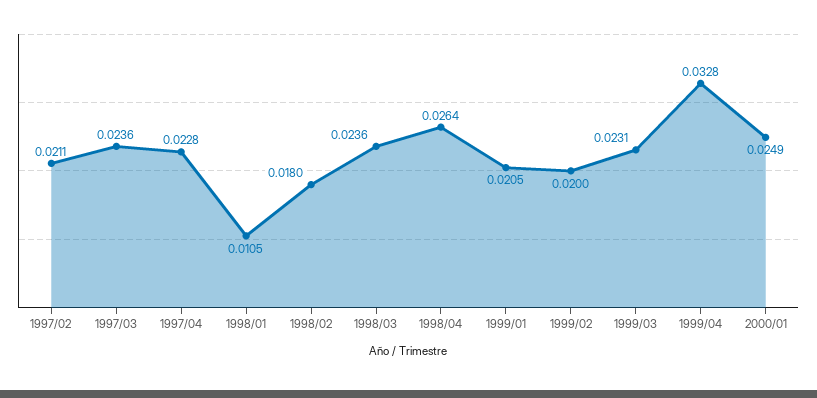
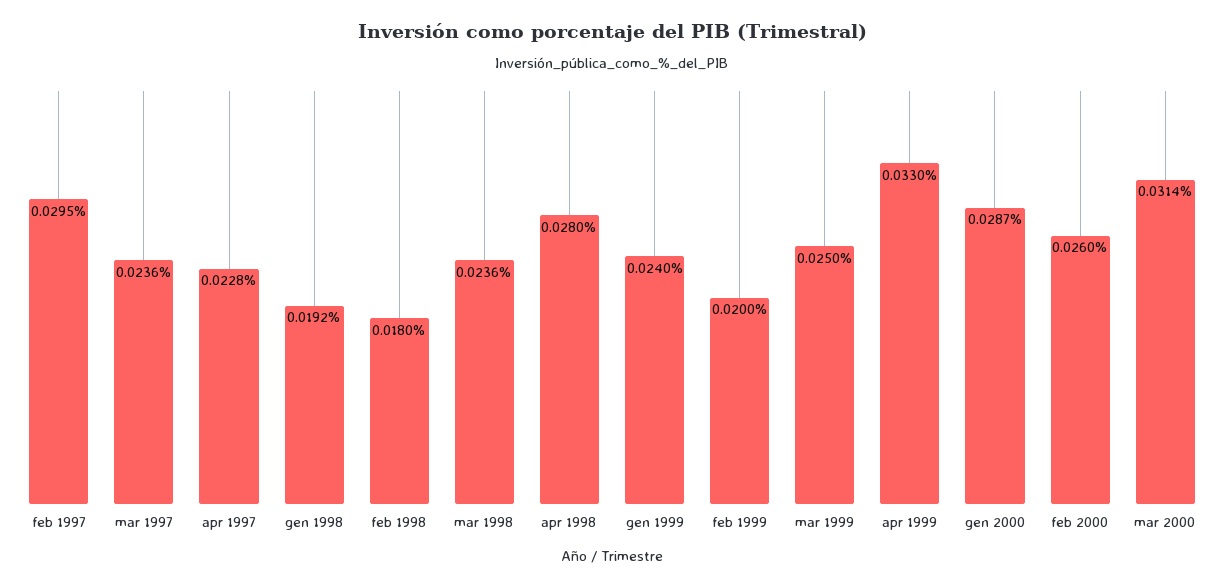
1997/02: 0.0211 -> 0.0295
1998/01: 0.0105 -> 0.0192
1998/04: 0.0264 -> 0.028
1999/01: 0.0205 -> 0.024
1999/03: 0.0231 -> 0.025
1999/04: 0.0328 -> 0.033
2000/01: 0.0249 -> 0.0287
feb 2000: none -> 0.026
mar 2000: none -> 0.0314

